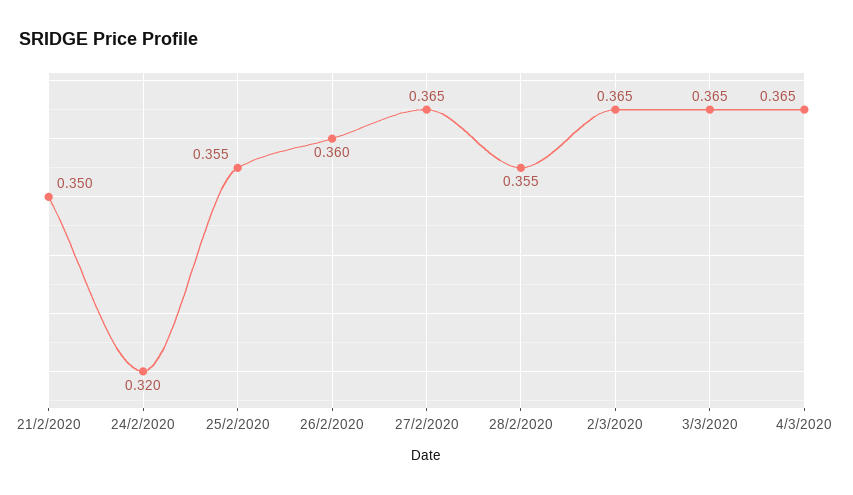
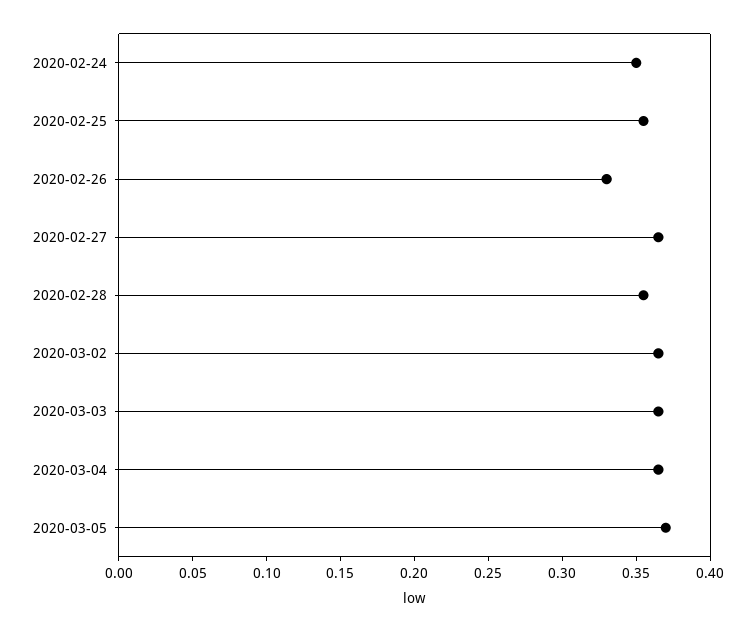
21/2/2020: 0.35 -> none
24/2/2020: 0.32 -> 0.35
26/2/2020: 0.36 -> 0.33
2020-03-05: none -> 0.37

